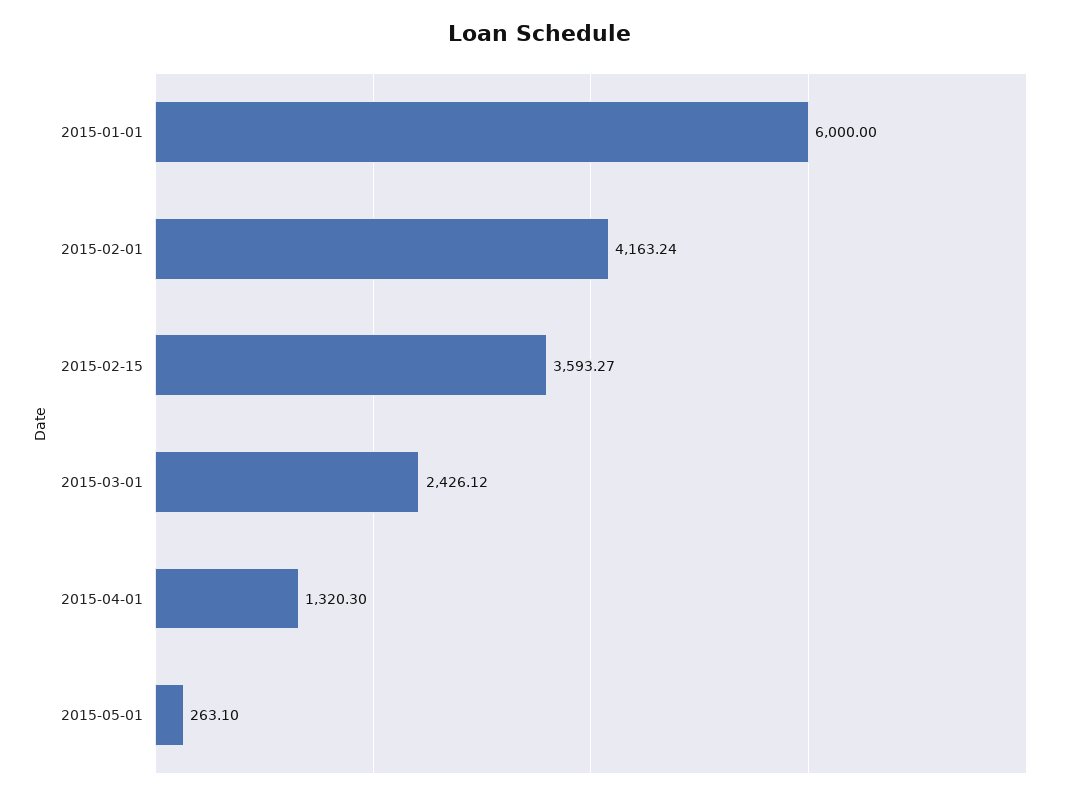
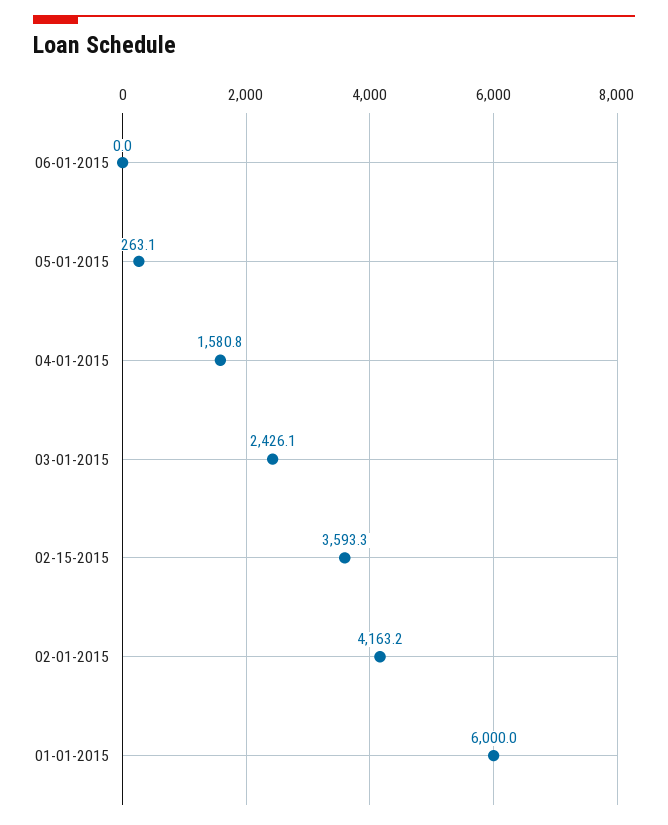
2015-04-01: 1320.3 -> 1580.8
06-01-2015: none -> 0

